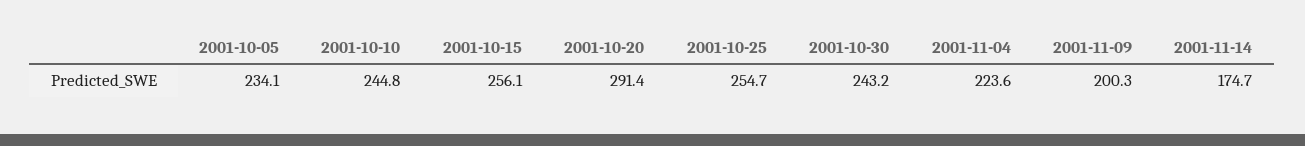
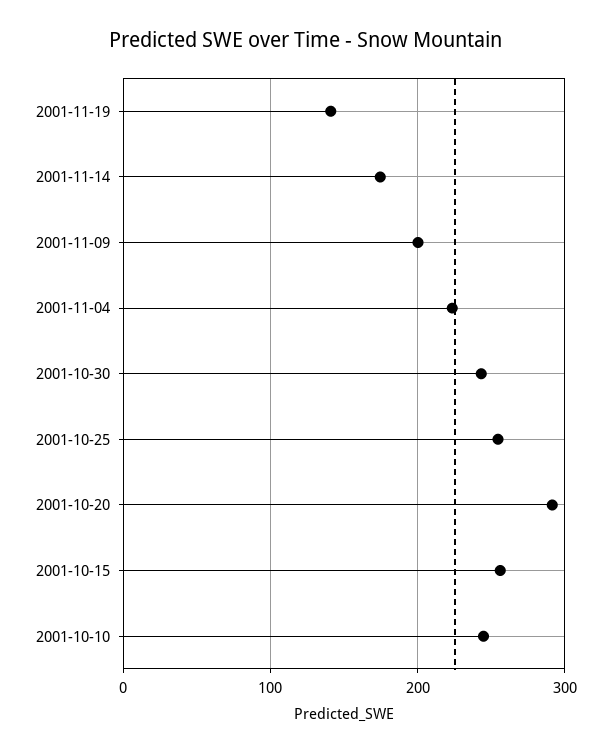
2001-10-05: 234.1 -> none
2001-11-19: none -> 140

